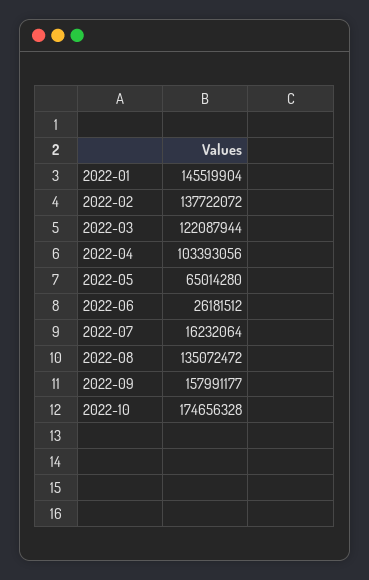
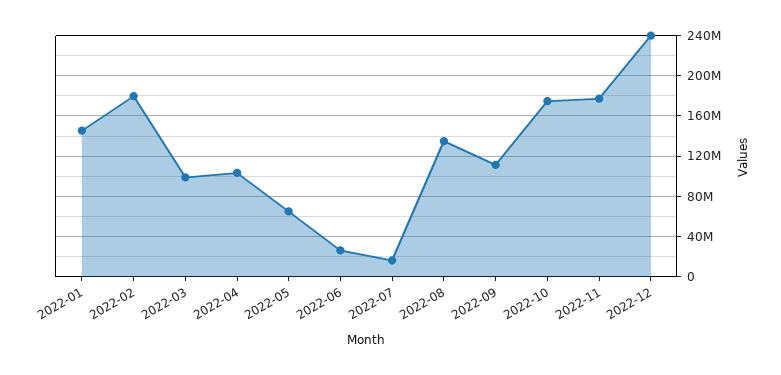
2022-02: 137722072 -> 180000000
2022-03: 122087944 -> 100000000
2022-09: 157991177 -> 110000000
2022-11: none -> 180000000
2022-12: none -> 240000000

